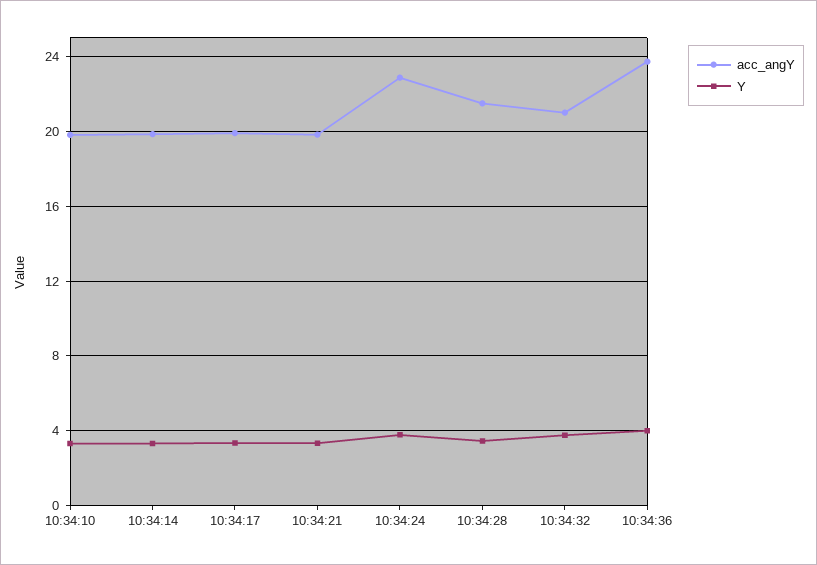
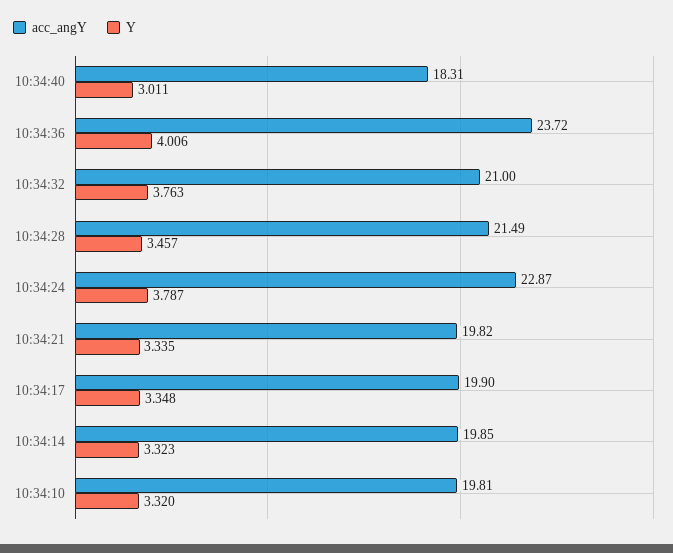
acc_angY, 10:34:40: none -> 18.31
Y, 10:34:40: none -> 3.011

